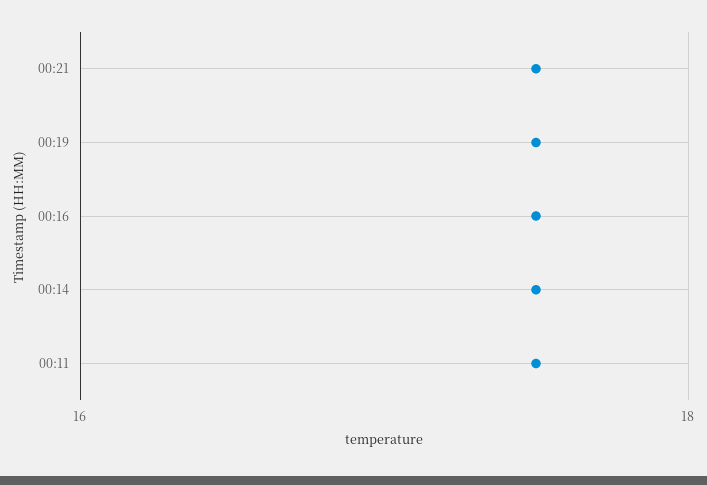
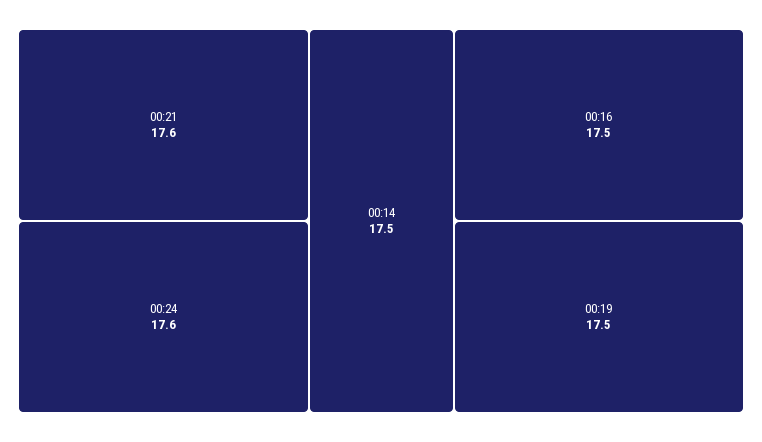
00:21: 17.5 -> 17.6
00:11: 17.5 -> none
00:24: none -> 17.6

